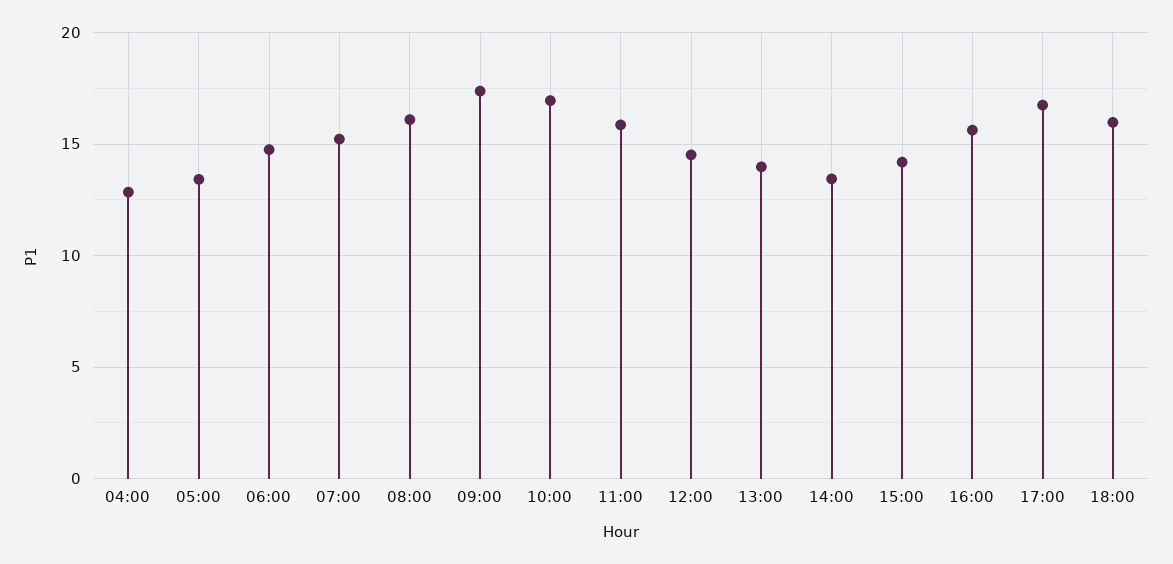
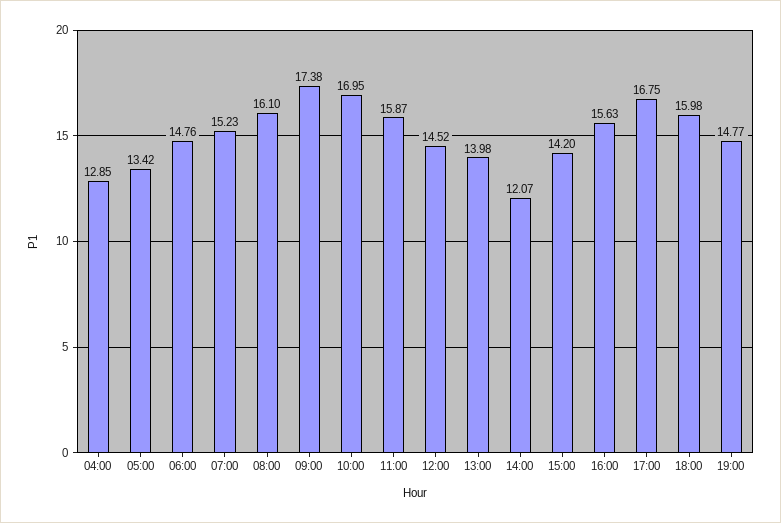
14:00: 13.5 -> 12.07
19:00: none -> 14.77

